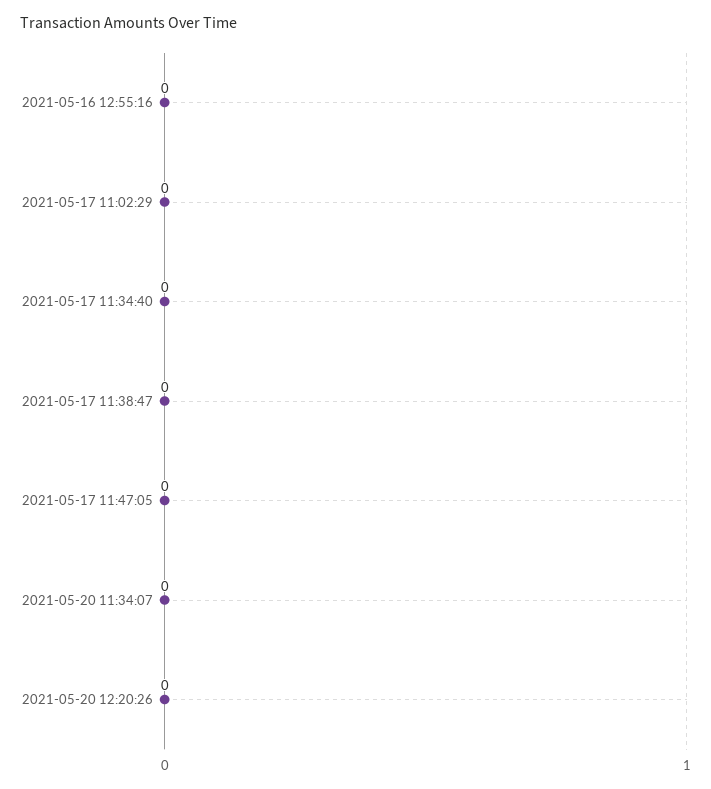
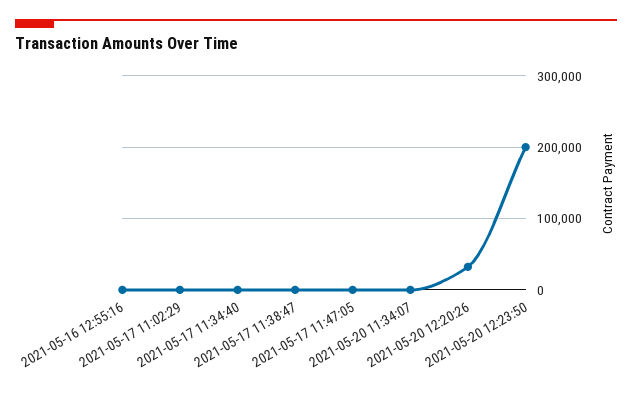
2021-05-20 12:20:26: 0 -> 30000
2021-05-20 12:23:50: none -> 200000

